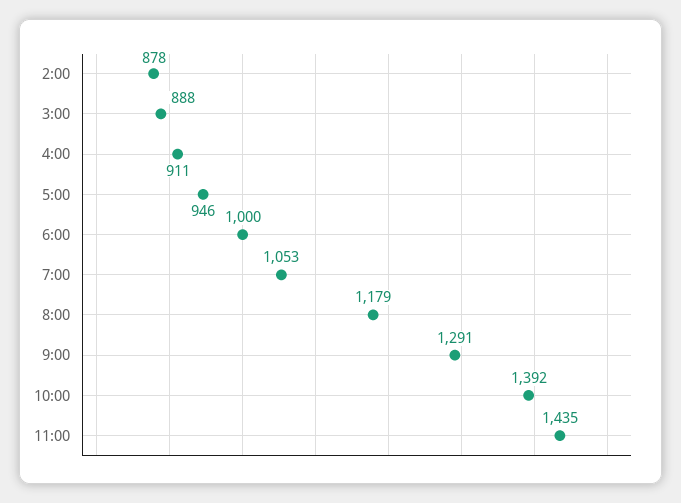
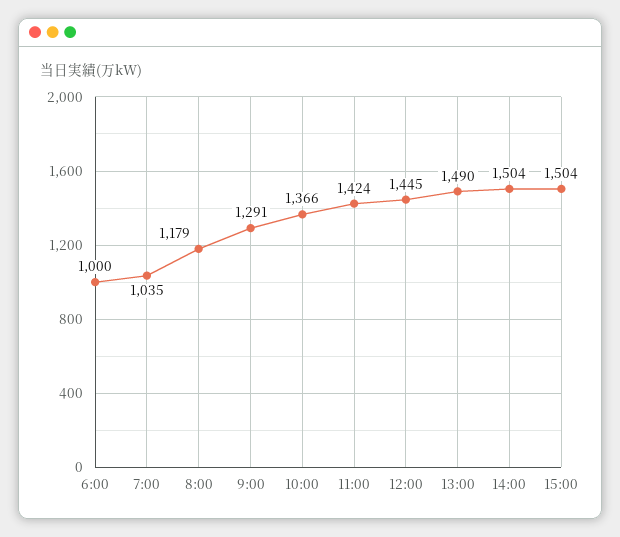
2:00: 878 -> none
3:00: 888 -> none
4:00: 911 -> none
5:00: 946 -> none
7:00: 1053 -> 1035
10:00: 1392 -> 1366
11:00: 1435 -> 1424
12:00: none -> 1445
13:00: none -> 1490
14:00: none -> 1504
15:00: none -> 1504

